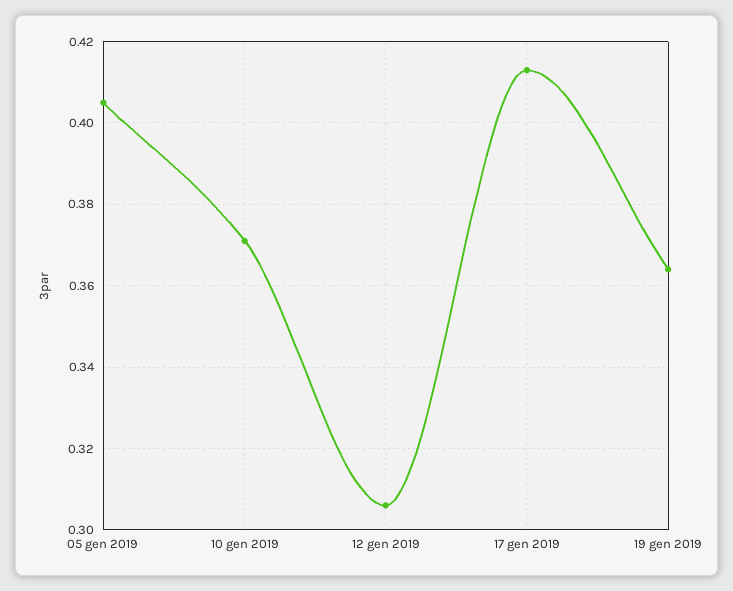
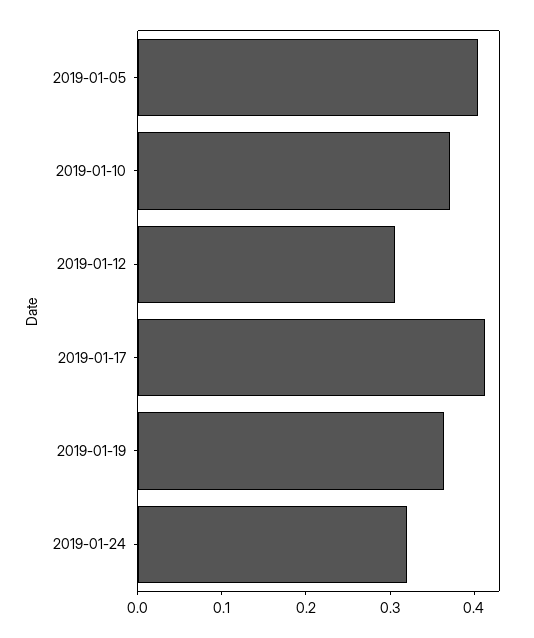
2019-01-24: none -> 0.32

